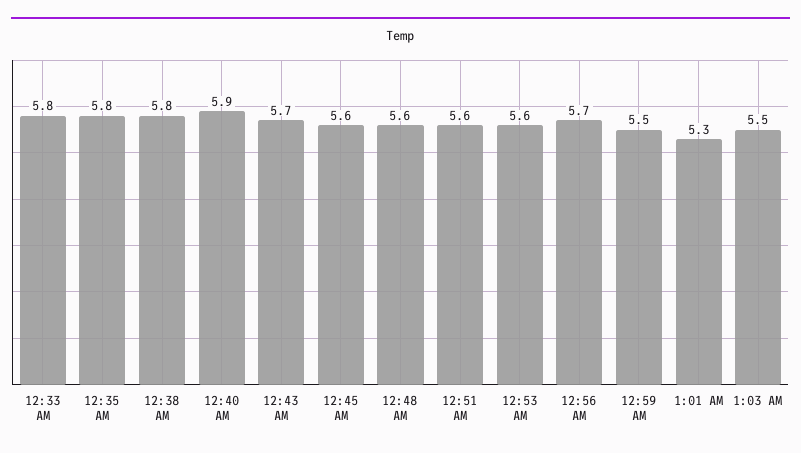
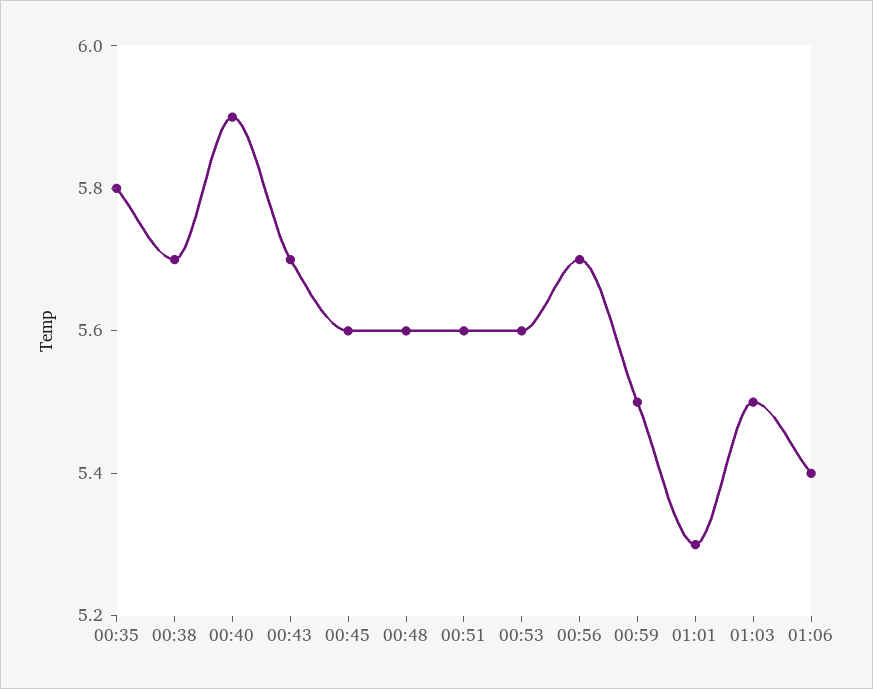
12:33 AM: 5.8 -> none
12:38 AM: 5.8 -> 5.7
01:06: none -> 5.4

